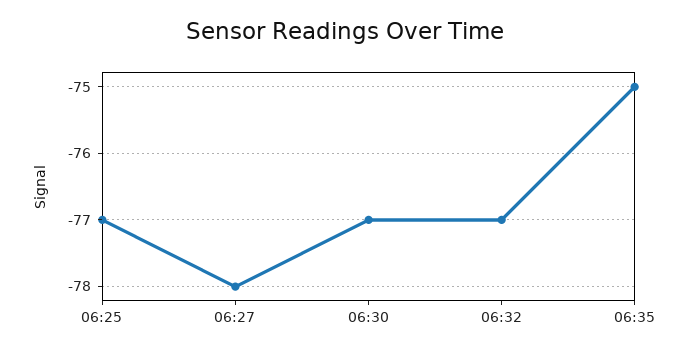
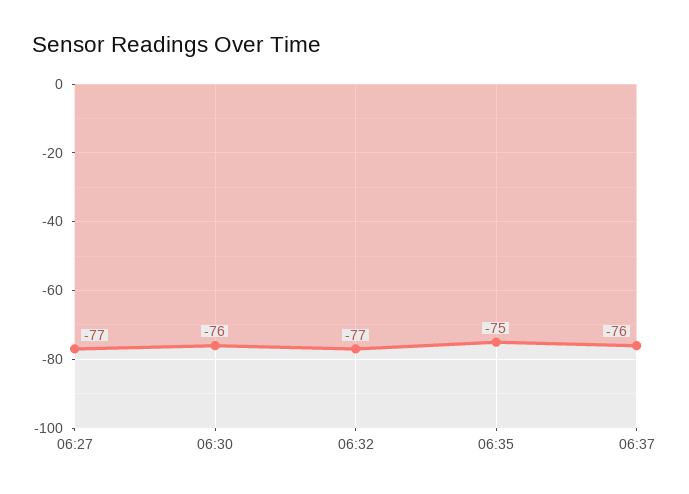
06:25: -77 -> none
06:27: -78 -> -77
06:30: -77 -> -76
06:37: none -> -76

